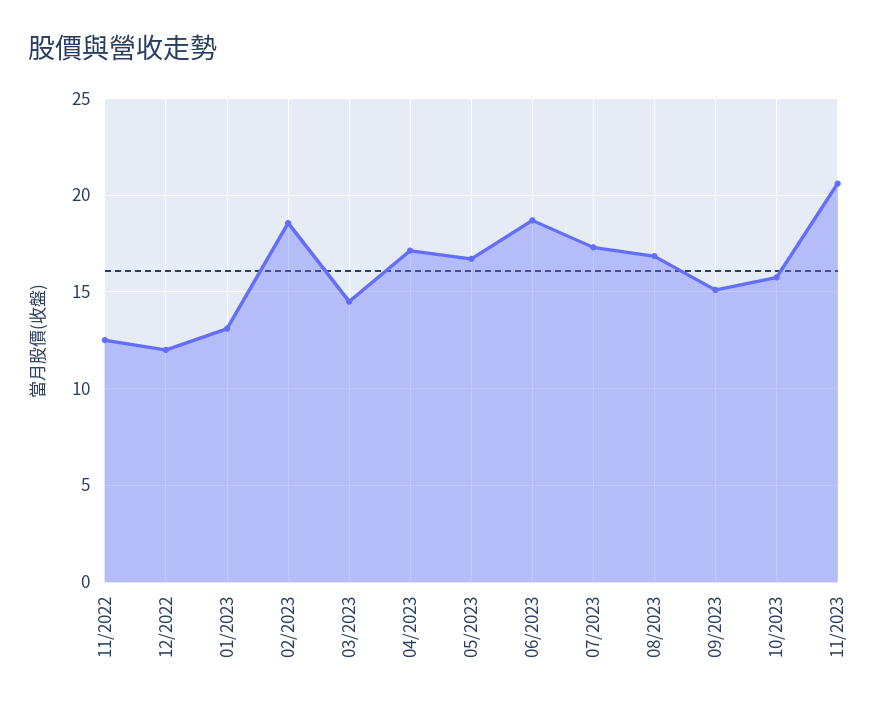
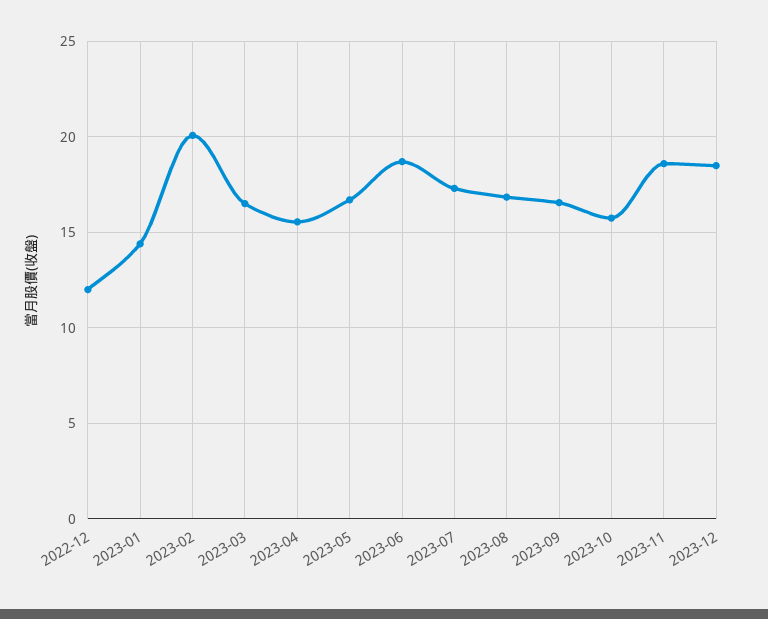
11/2022: 12.5 -> none
01/2023: 13 -> 14.5
02/2023: 18.5 -> 20
03/2023: 14.5 -> 16.5
04/2023: 17 -> 15.5
09/2023: 15 -> 16.5
11/2023: 20.5 -> 18.5
2023-12: none -> 18.5

